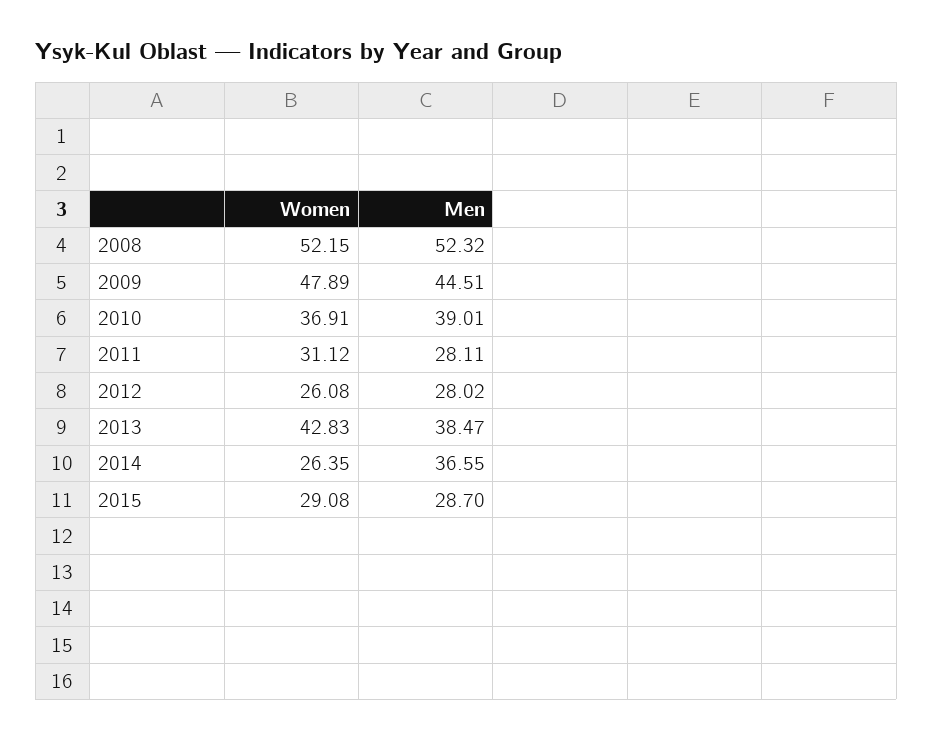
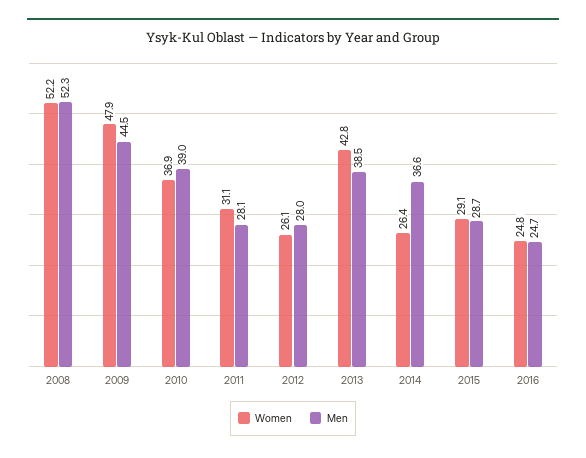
Women, 2016: none -> 24.8
Men, 2016: none -> 24.7

